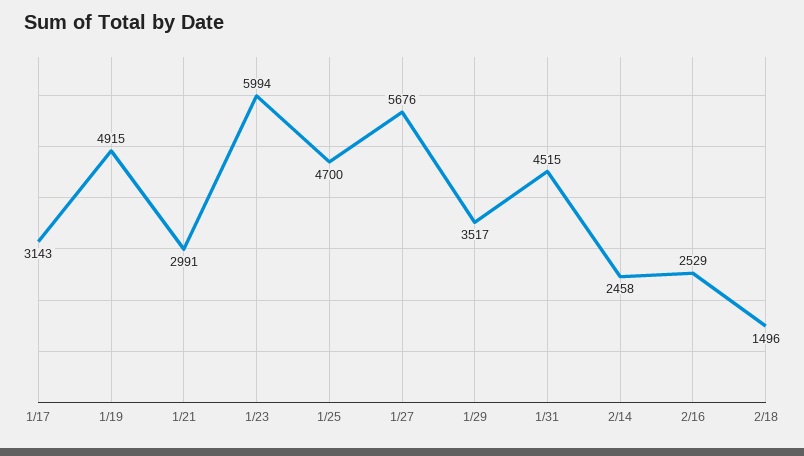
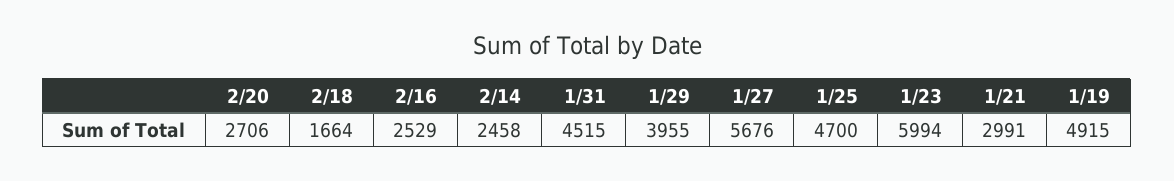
1/17: 3143 -> none
1/29: 3517 -> 3955
2/18: 1496 -> 1664
2/20: none -> 2706

